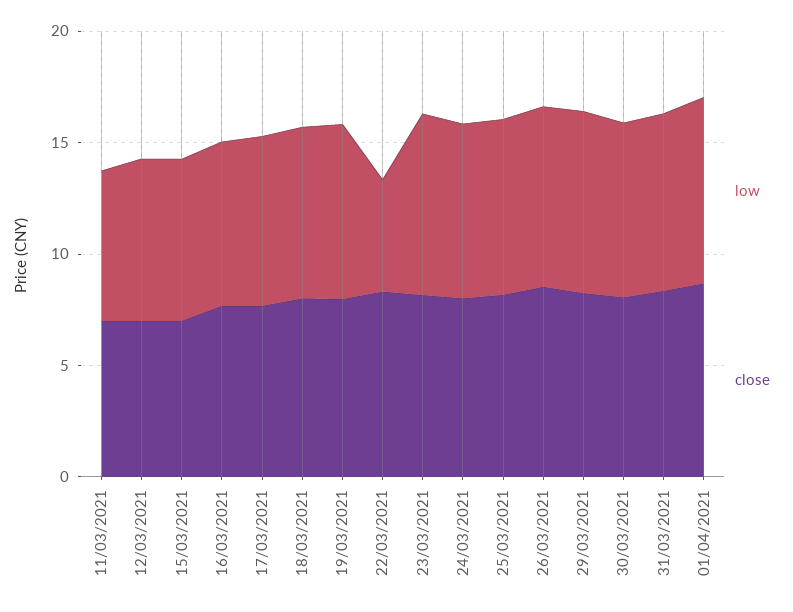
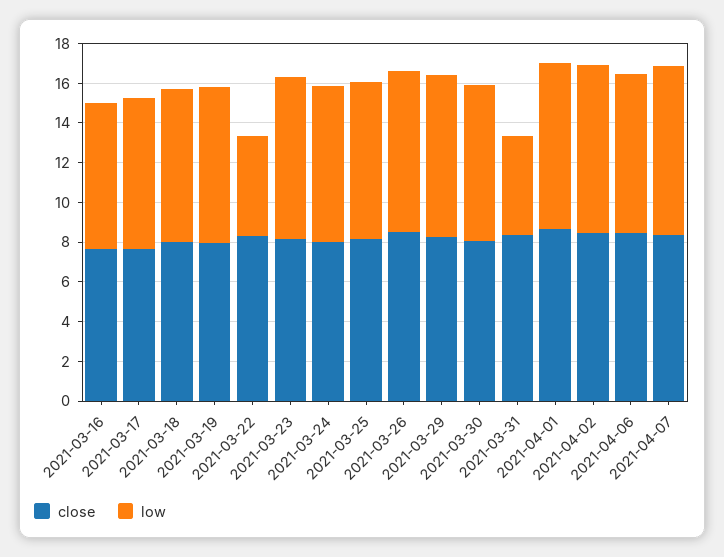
low, 11/03/2021: 7 -> none
close, 11/03/2021: 7 -> none
low, 12/03/2021: 7 -> none
close, 12/03/2021: 7 -> none
low, 15/03/2021: 7 -> none
close, 15/03/2021: 7 -> none
low, 31/03/2021: 8 -> 5
close, 2021-04-02: none -> 8.5
low, 2021-04-02: none -> 8.5
close, 2021-04-06: none -> 8.5
low, 2021-04-06: none -> 8
close, 2021-04-07: none -> 8.5
low, 2021-04-07: none -> 8.5

